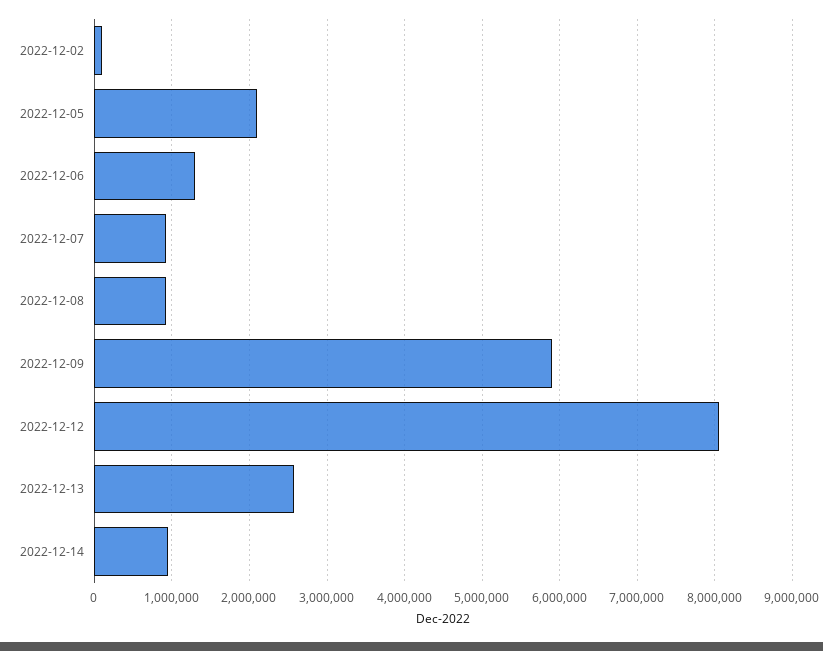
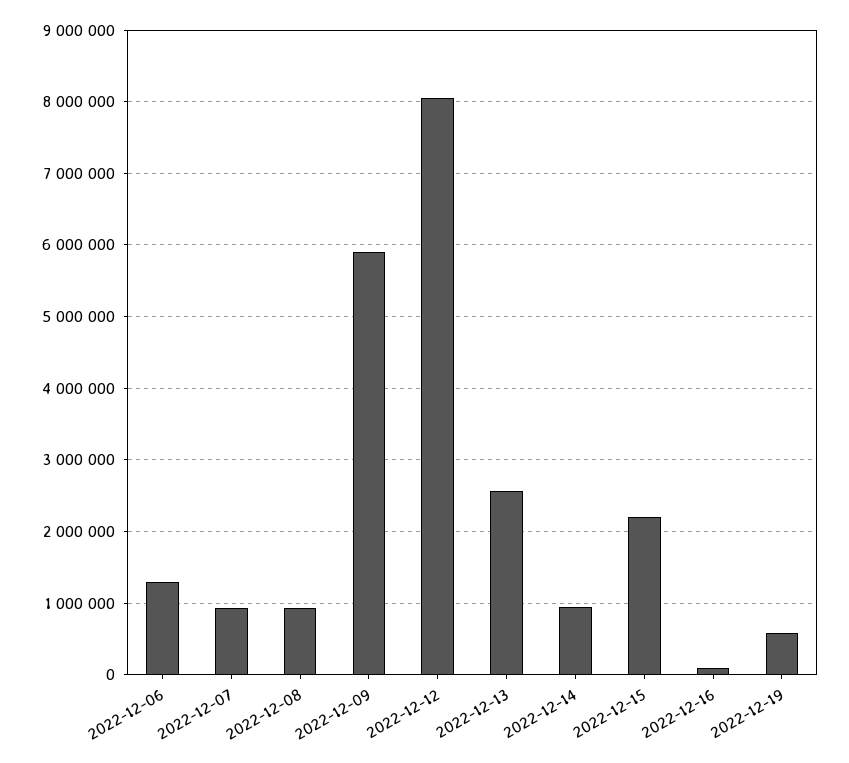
2022-12-02: 100000 -> none
2022-12-05: 2100000 -> none
2022-12-15: none -> 2200000
2022-12-16: none -> 100000
2022-12-19: none -> 600000

